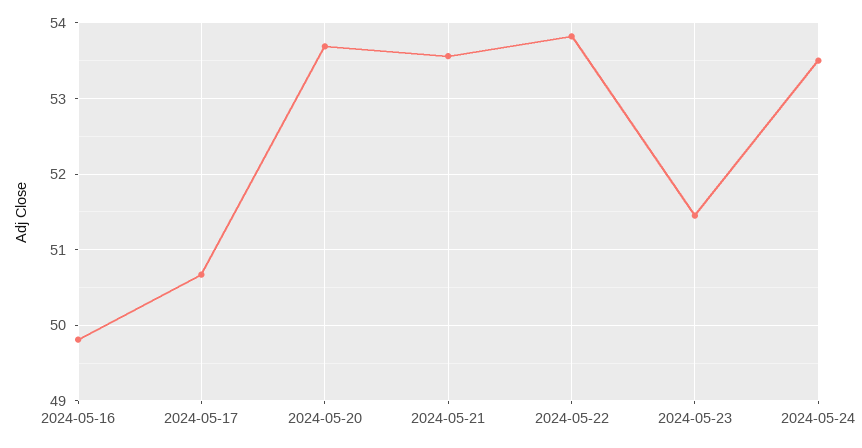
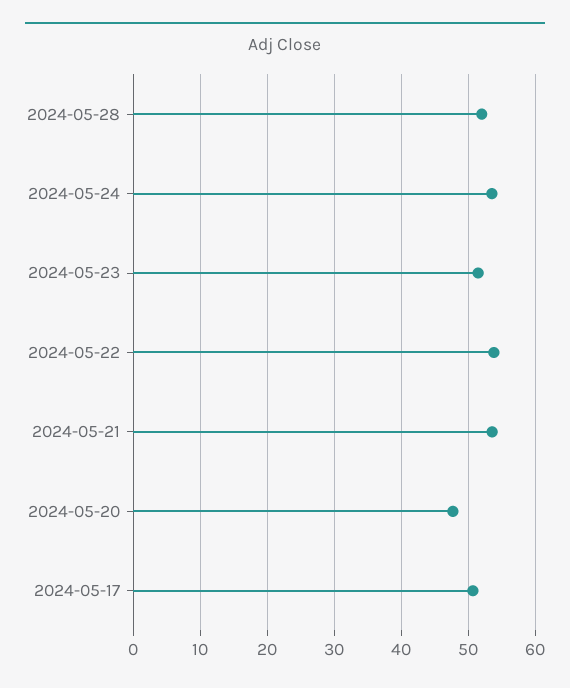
2024-05-16: 49.8 -> none
2024-05-20: 53.7 -> 48
2024-05-28: none -> 52

